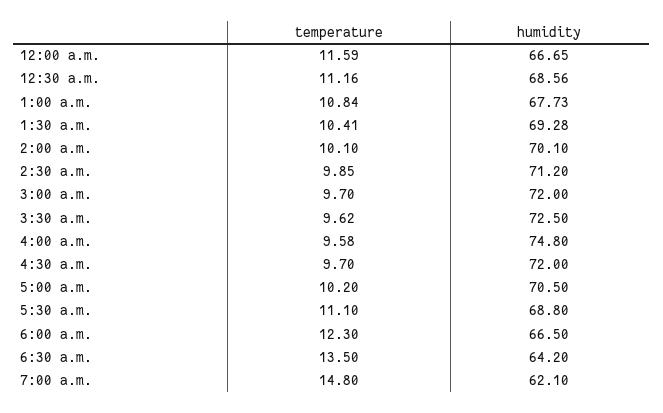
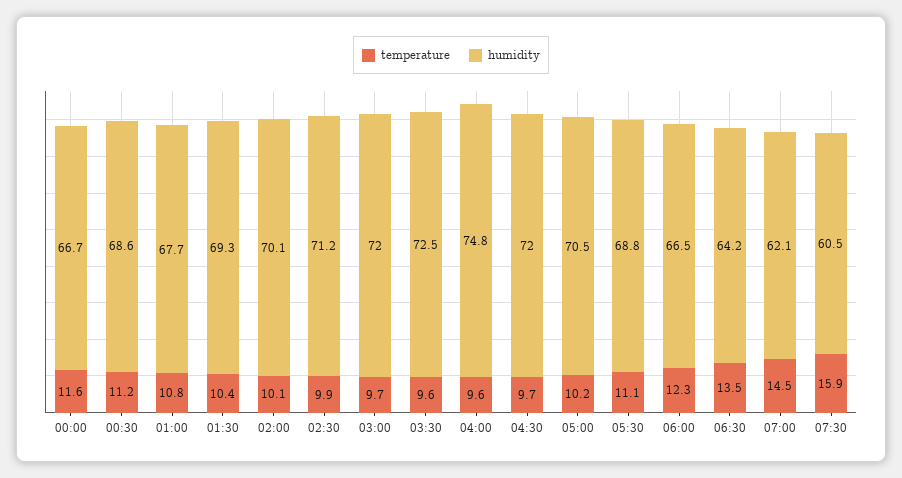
temperature, 7:00 a.m.: 14.8 -> 14.5
temperature, 07:30: none -> 15.9
humidity, 07:30: none -> 60.5

